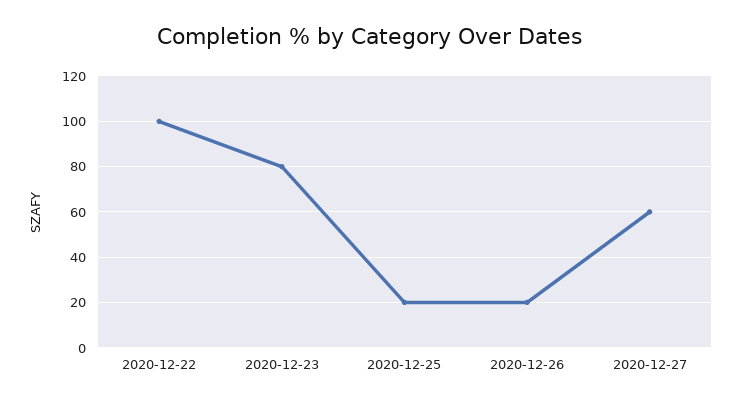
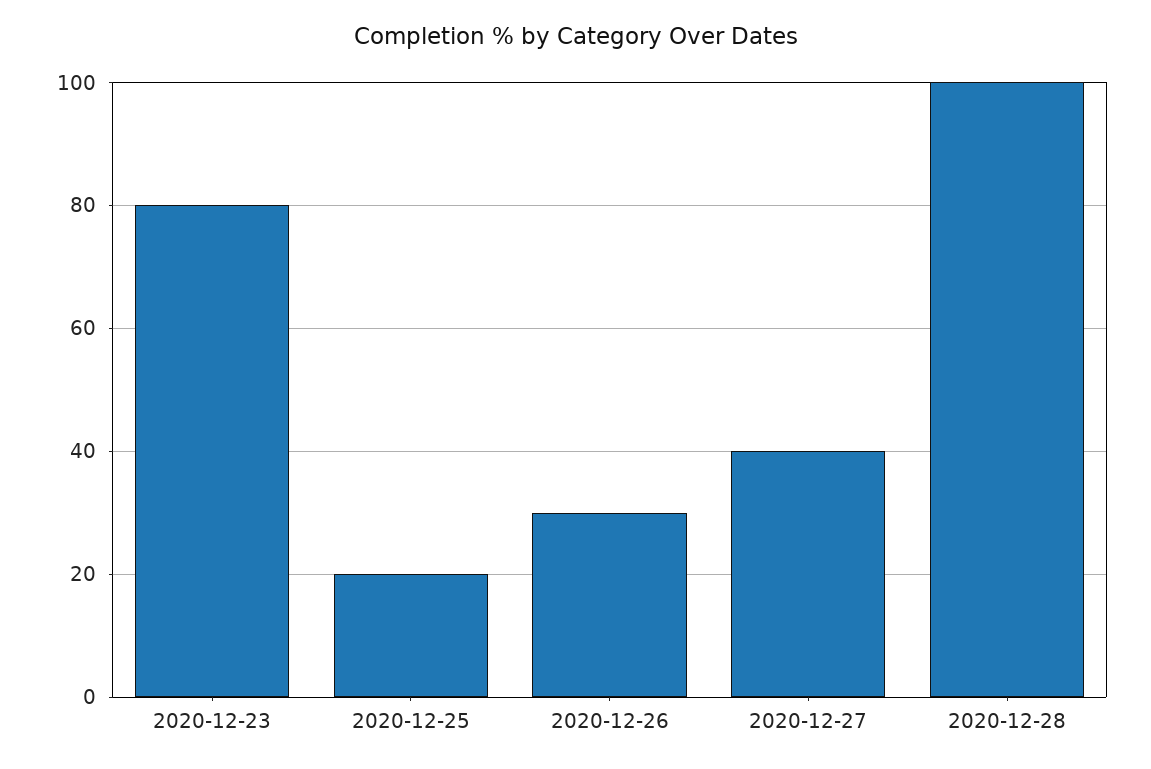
2020-12-22: 100 -> none
2020-12-26: 20 -> 30
2020-12-27: 60 -> 40
2020-12-28: none -> 100

